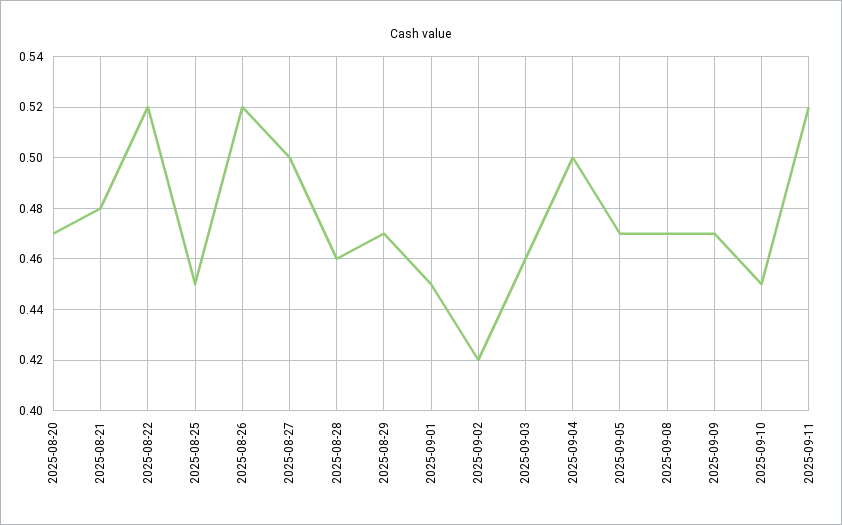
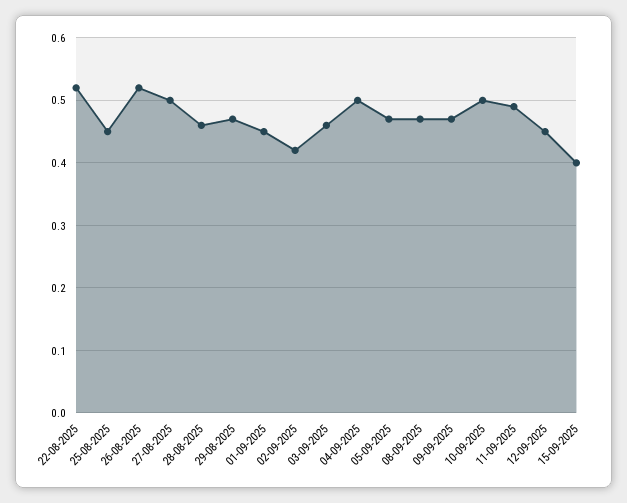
2025-08-20: 0.47 -> none
2025-08-21: 0.48 -> none
2025-09-10: 0.45 -> 0.5
2025-09-11: 0.52 -> 0.49
12-09-2025: none -> 0.45
15-09-2025: none -> 0.4

